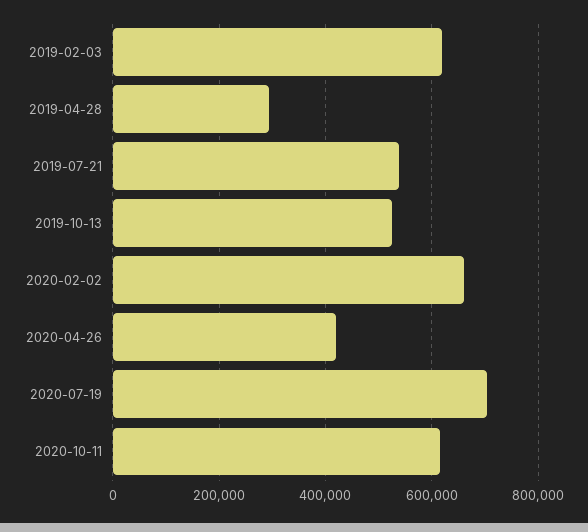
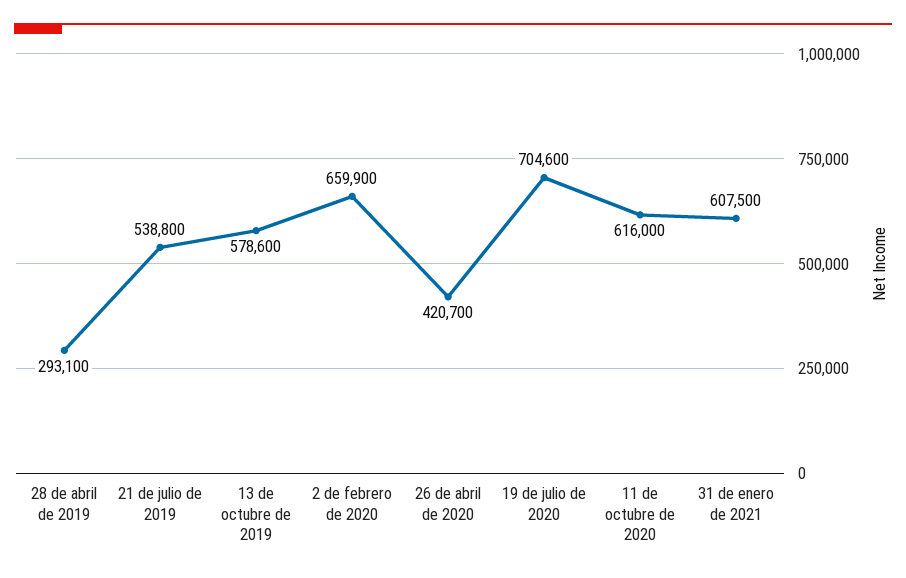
2019-02-03: 620000 -> none
2019-10-13: 520000 -> 578600
31 de enero de 2021: none -> 607500

